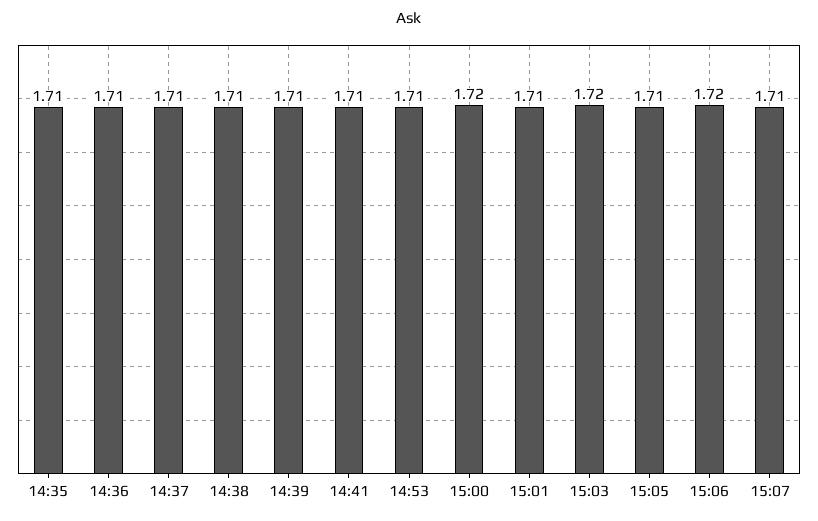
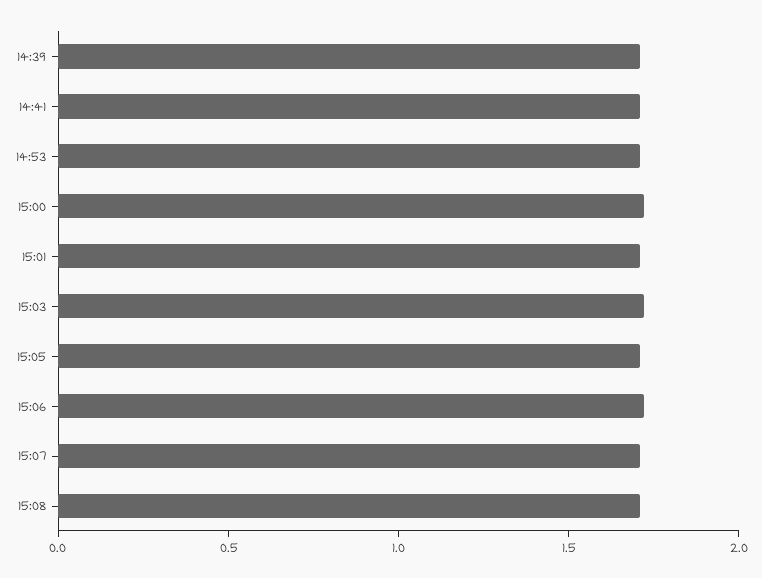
14:35: 1.71 -> none
14:36: 1.71 -> none
14:37: 1.71 -> none
14:38: 1.71 -> none
15:08: none -> 1.7

